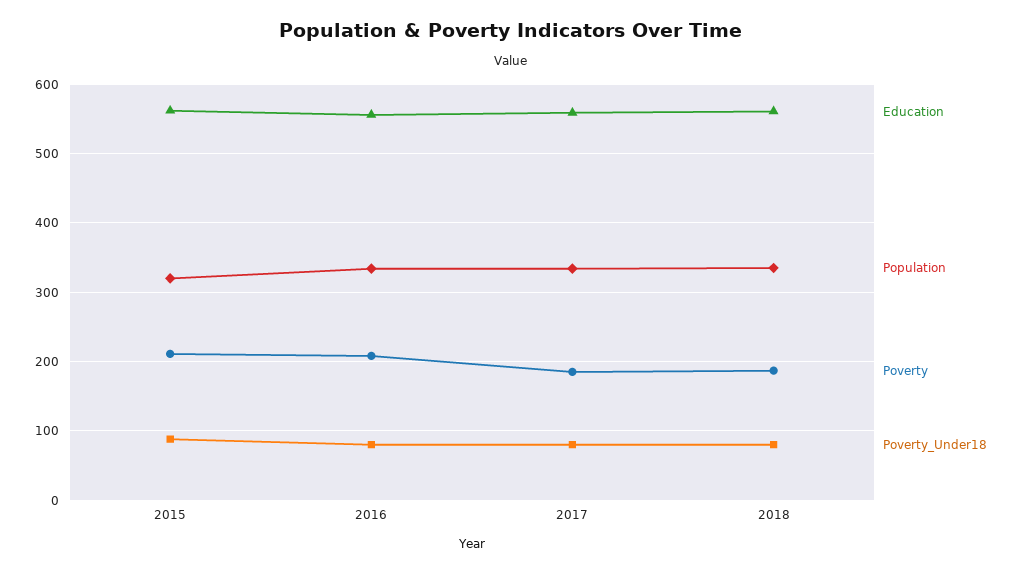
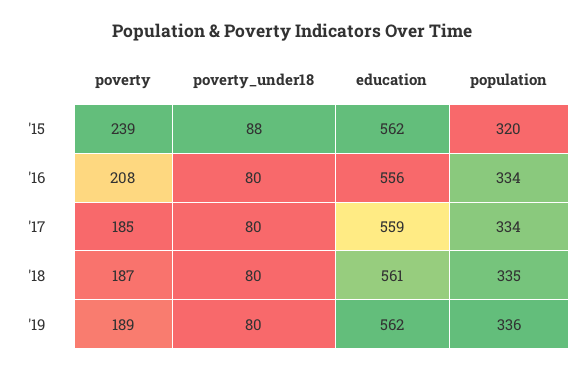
Poverty, 2015: 210 -> 239
Poverty, '19: none -> 189
Poverty_Under18, '19: none -> 80
Education, '19: none -> 562
Population, '19: none -> 336

